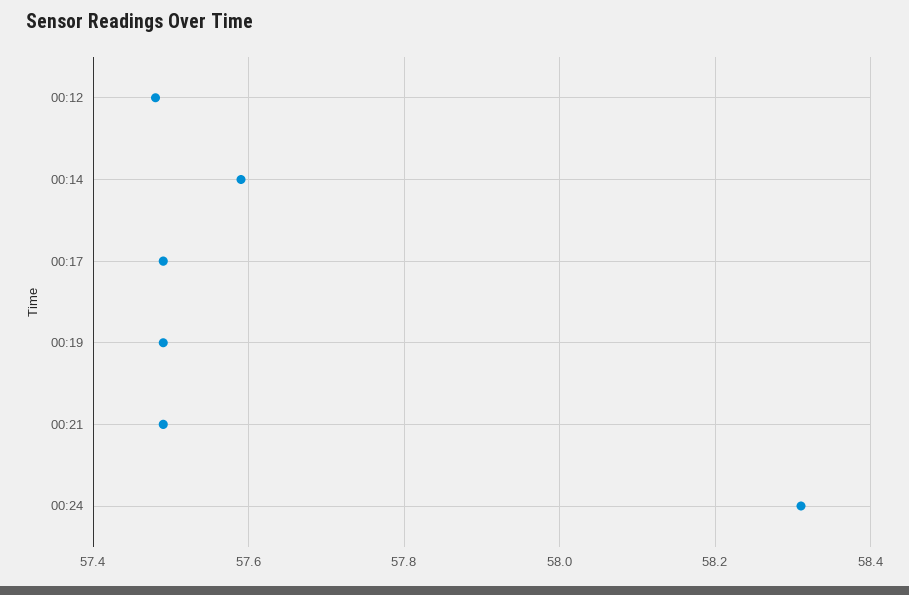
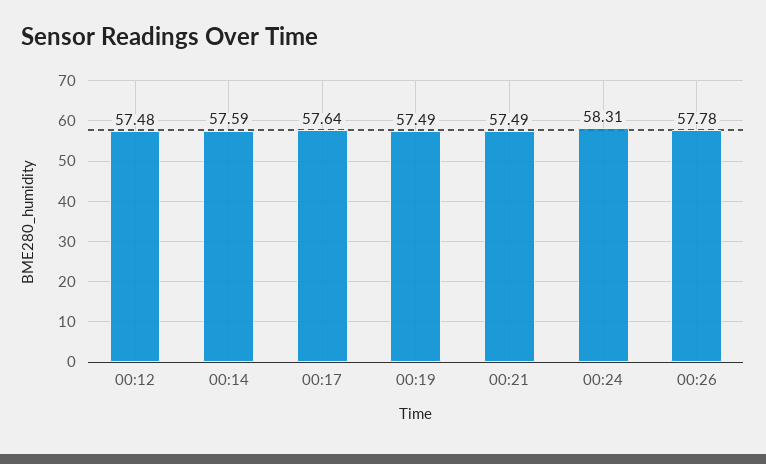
00:17: 57.5 -> 57.64
00:26: none -> 57.78

